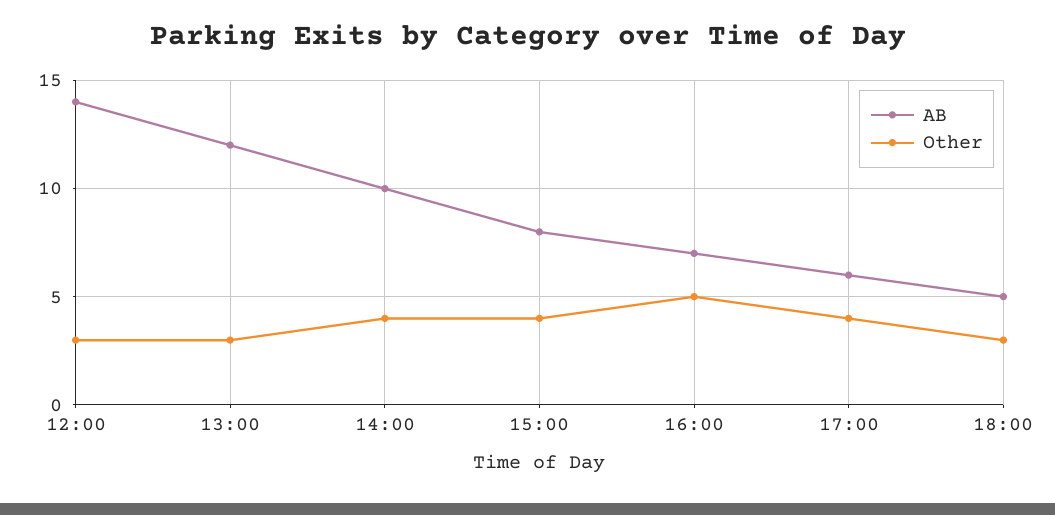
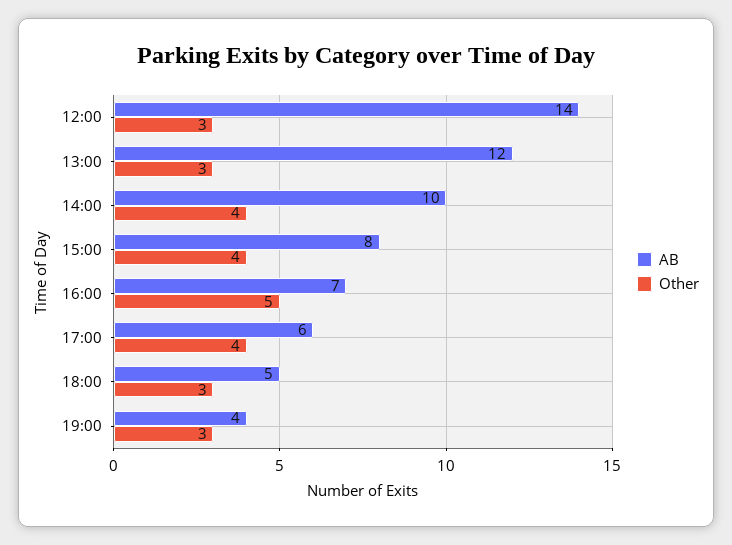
AB, 19:00: none -> 4
Other, 19:00: none -> 3

